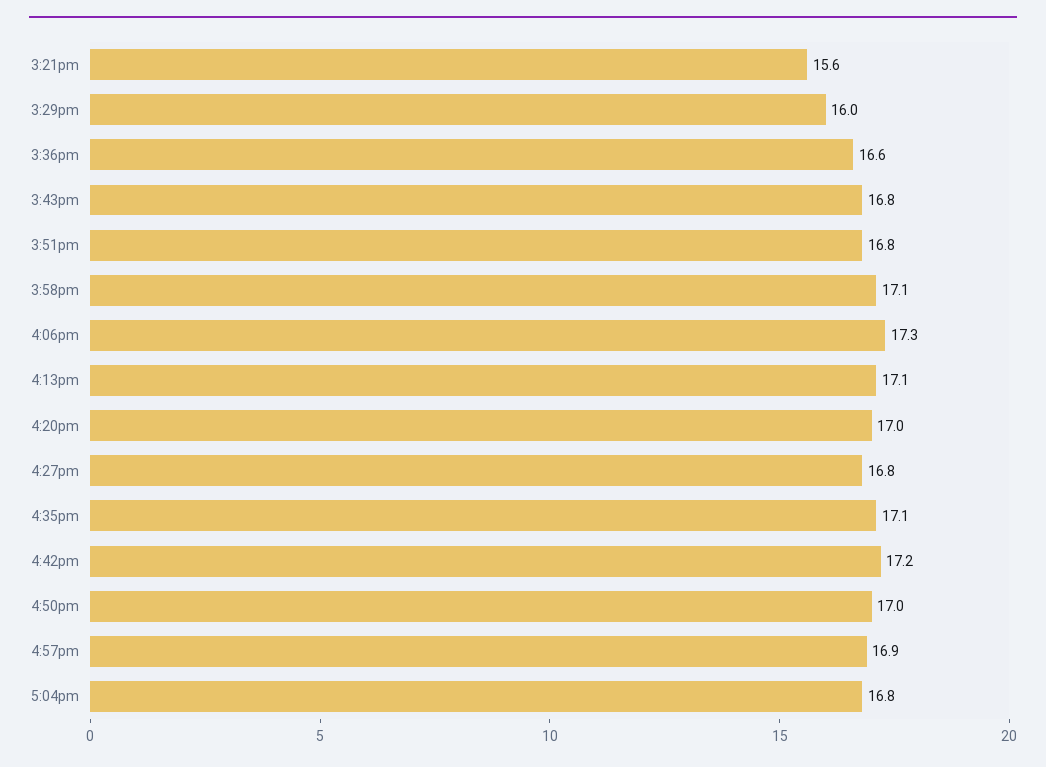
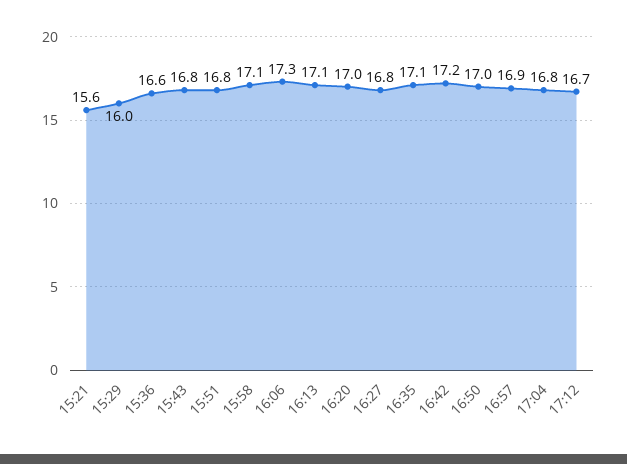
17:12: none -> 16.7

